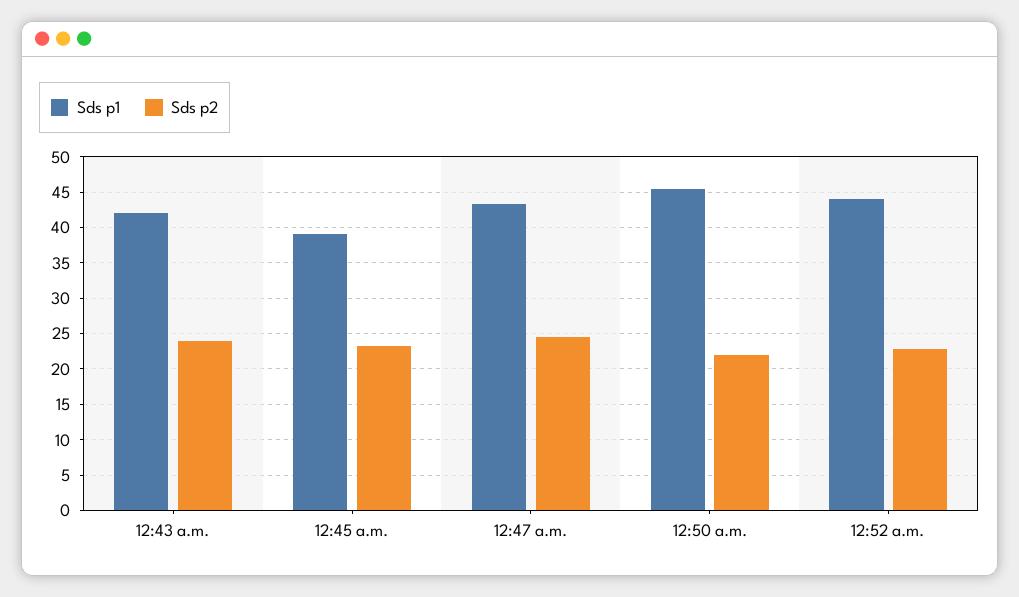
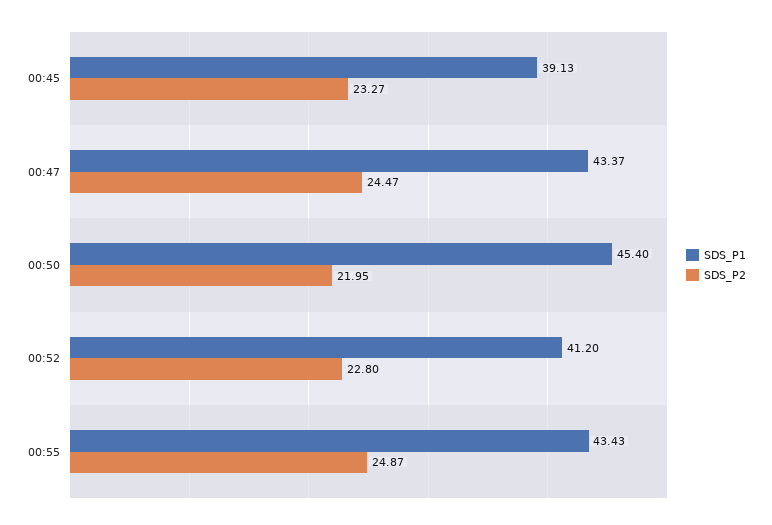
Sds p1, 12:43 a.m.: 42 -> none
Sds p2, 12:43 a.m.: 24 -> none
Sds p1, 12:52 a.m.: 44 -> 41.2
Sds p1, 00:55: none -> 43.43
Sds p2, 00:55: none -> 24.87

